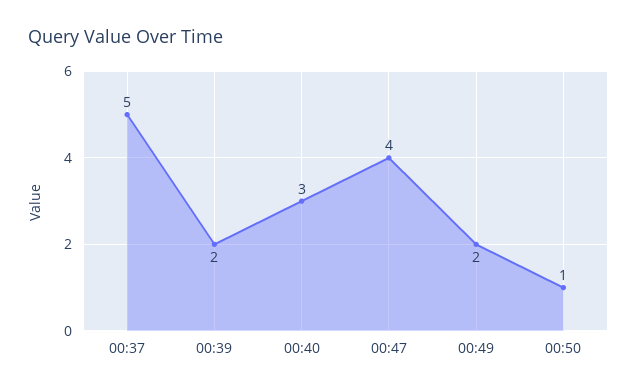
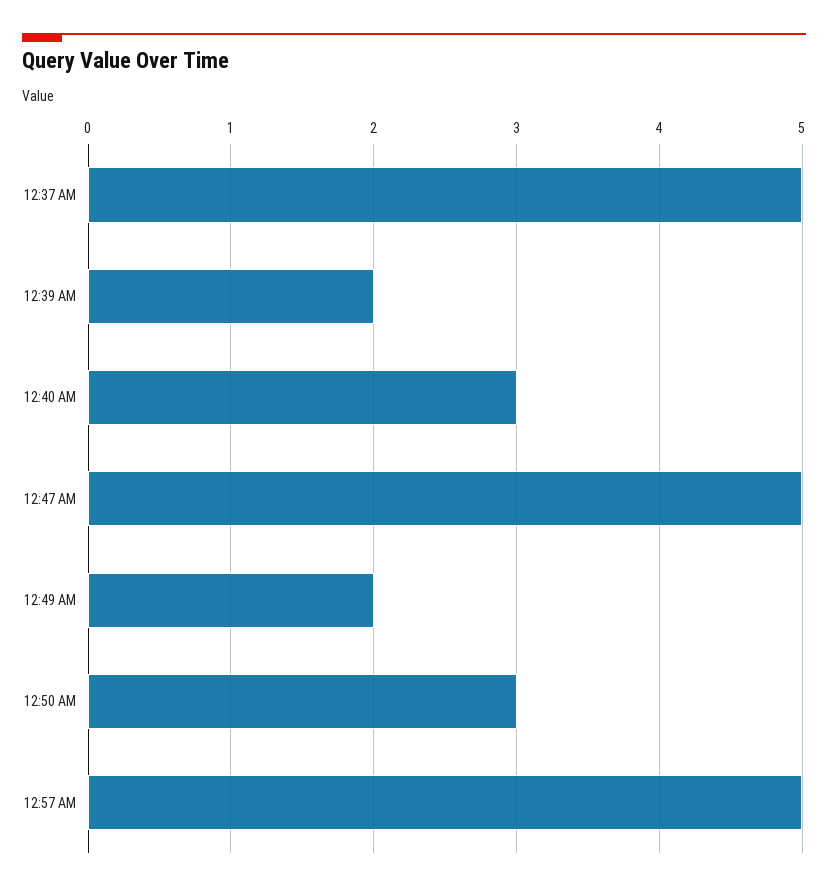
00:47: 4 -> 5
00:50: 1 -> 3
12:57 AM: none -> 5

